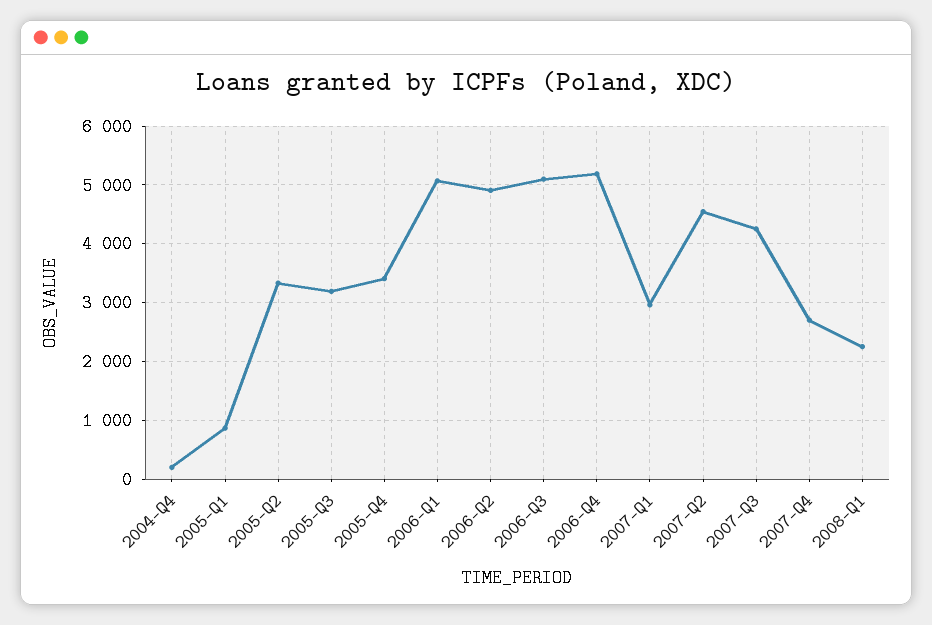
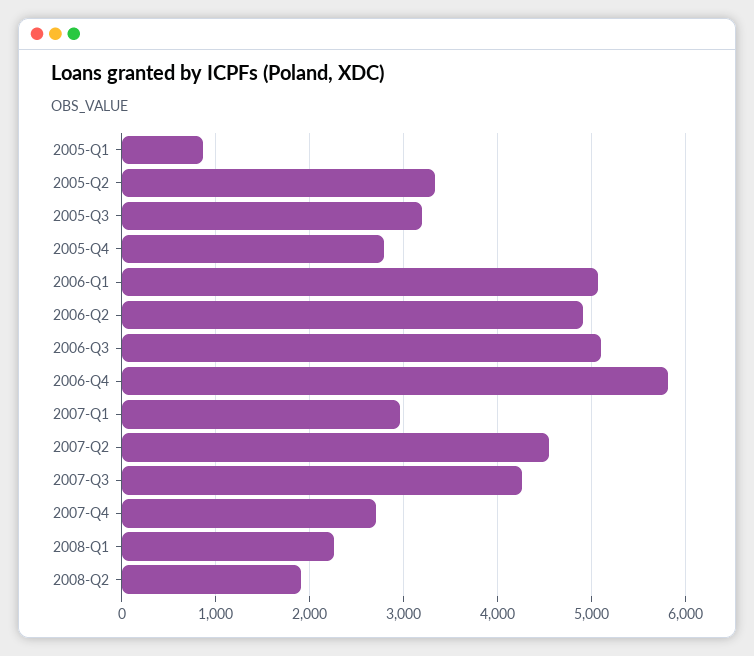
2004-Q4: 200 -> none
2005-Q4: 3400 -> 2800
2006-Q4: 5200 -> 5800
2008-Q2: none -> 1900

